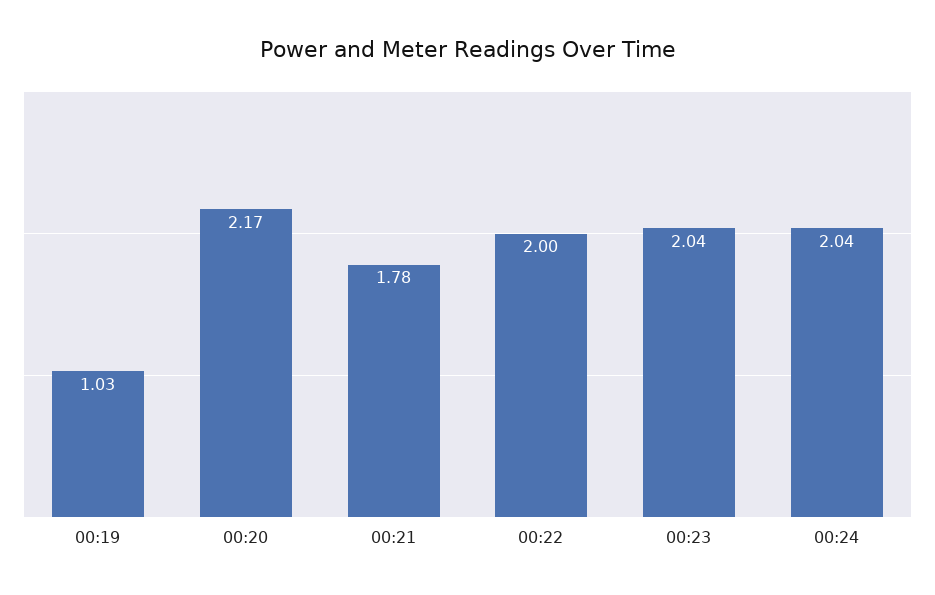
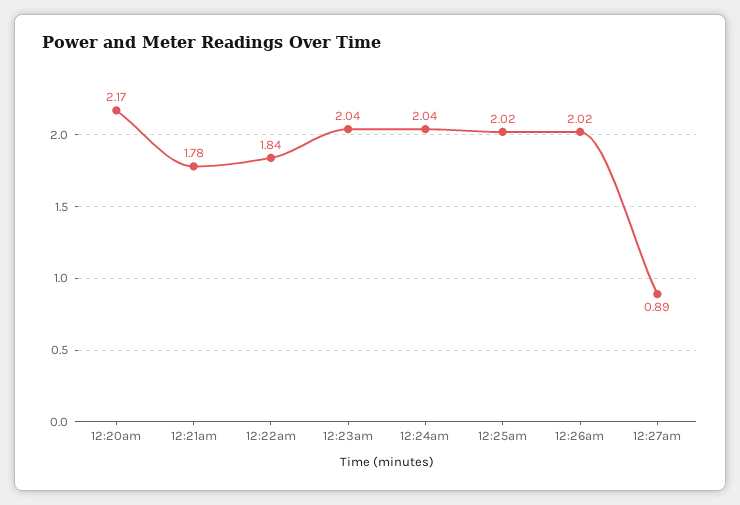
00:19: 1.03 -> none
00:22: 2 -> 1.84
12:25am: none -> 2.02
12:26am: none -> 2.02
12:27am: none -> 0.89

